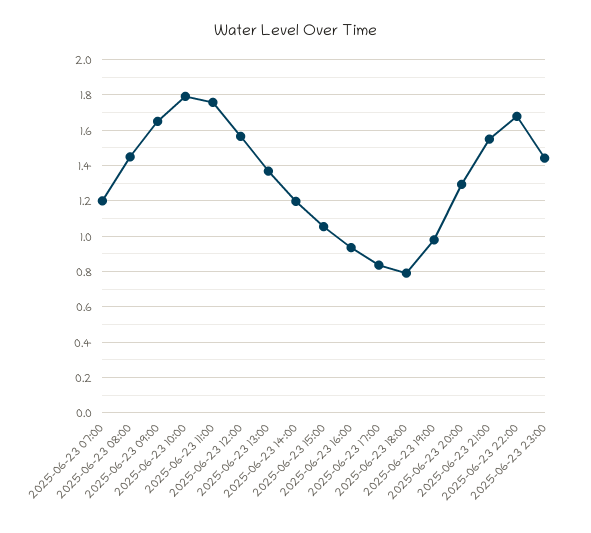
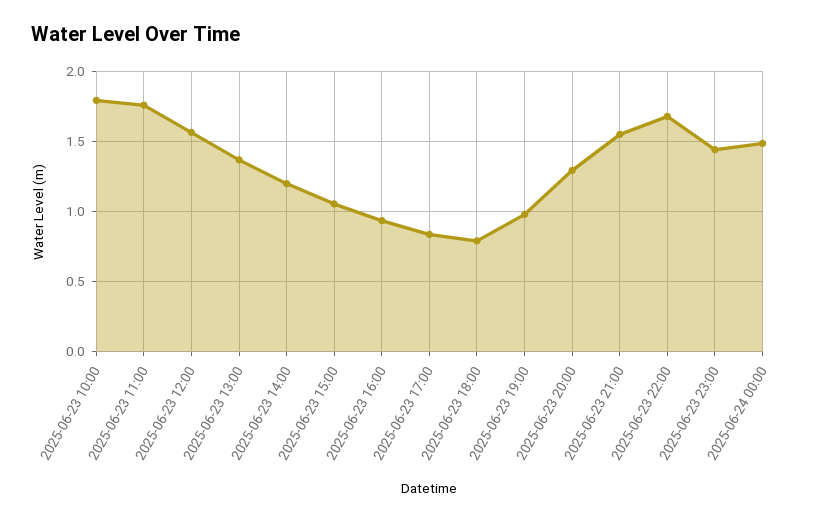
2025-06-23 07:00: 1.2 -> none
2025-06-23 08:00: 1.45 -> none
2025-06-23 09:00: 1.65 -> none
2025-06-24 00:00: none -> 1.5

